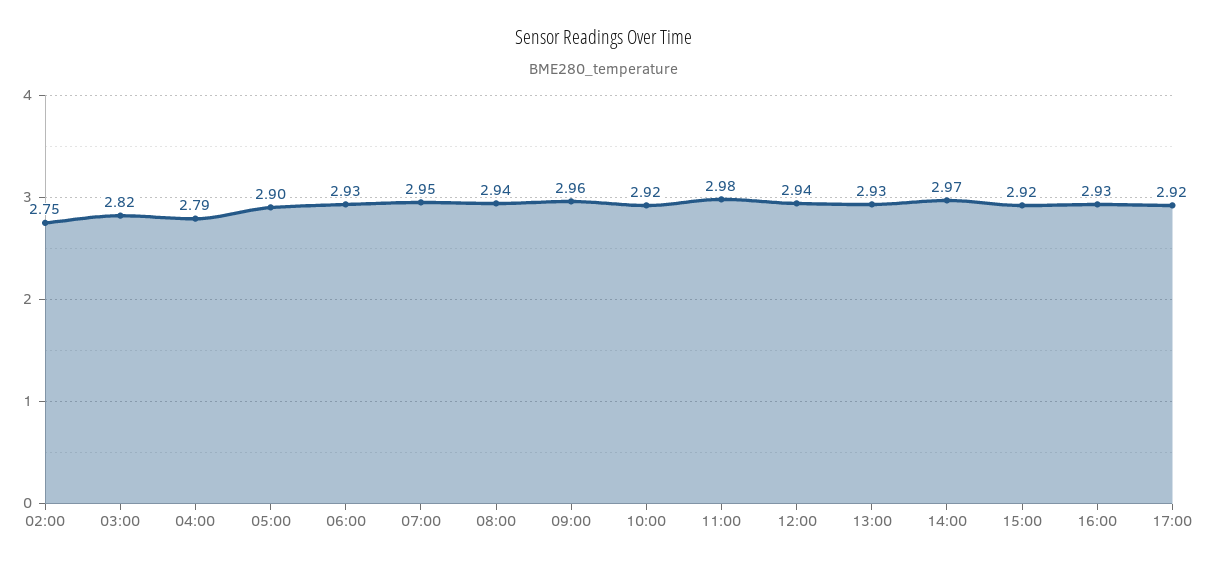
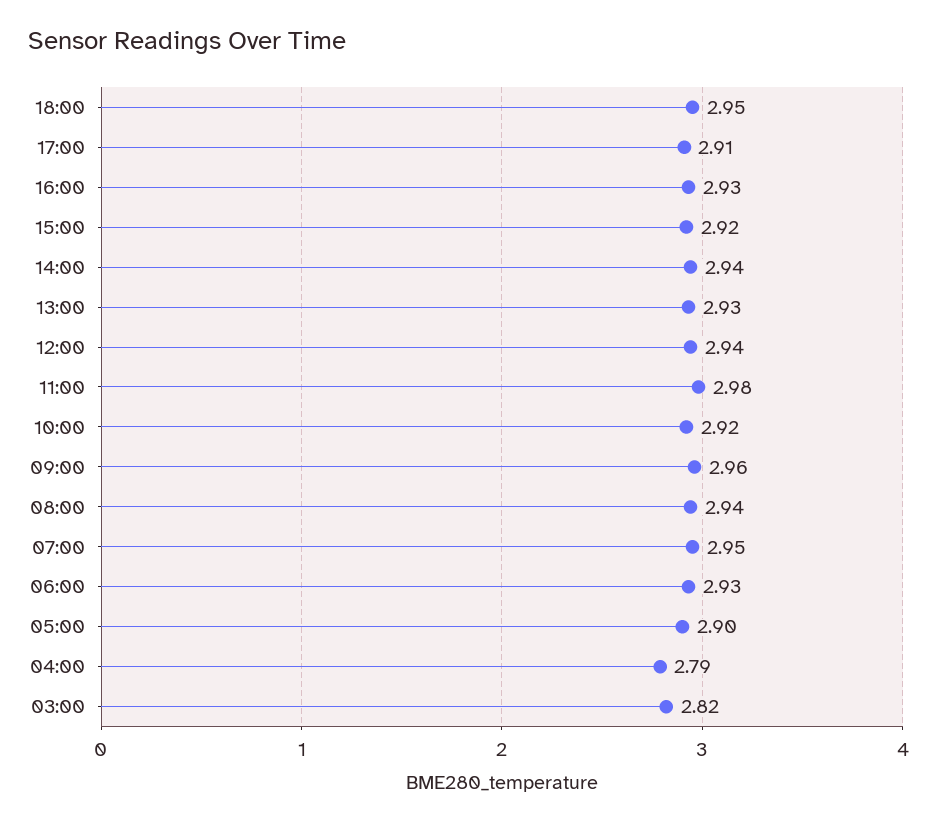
02:00: 2.75 -> none
14:00: 2.97 -> 2.94
17:00: 2.92 -> 2.91
18:00: none -> 2.95

